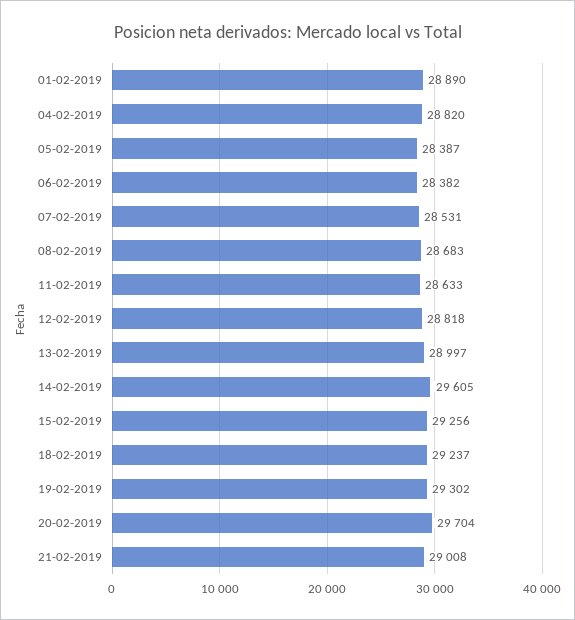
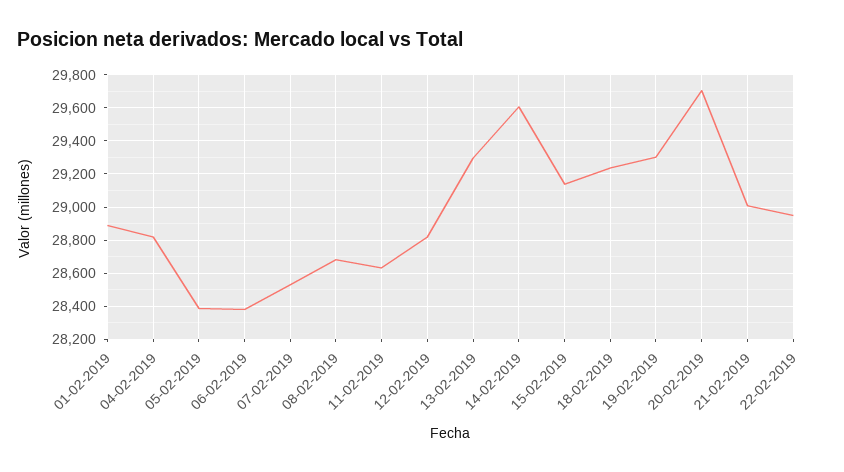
13-02-2019: 28997 -> 29300
15-02-2019: 29256 -> 29150
22-02-2019: none -> 28950

